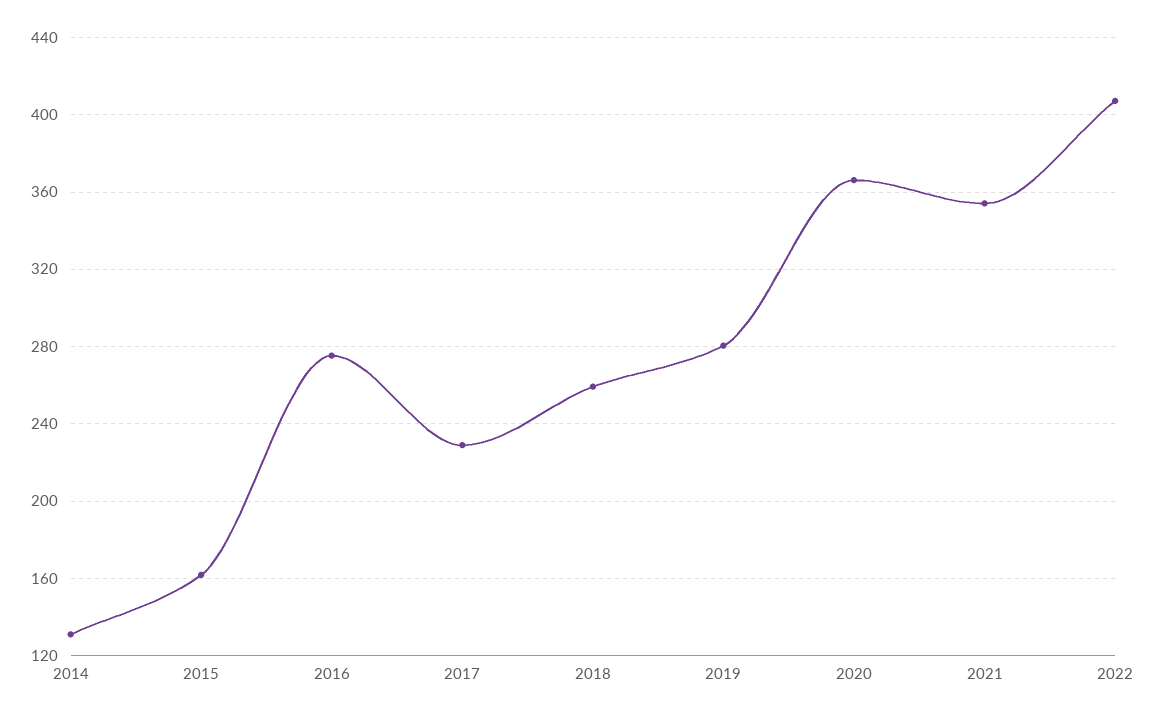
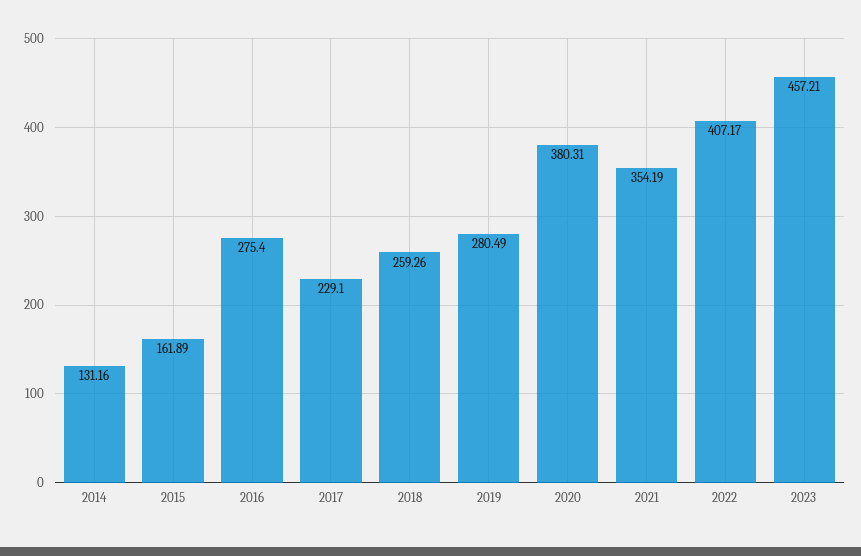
2020: 365 -> 380.31
2023: none -> 457.21

